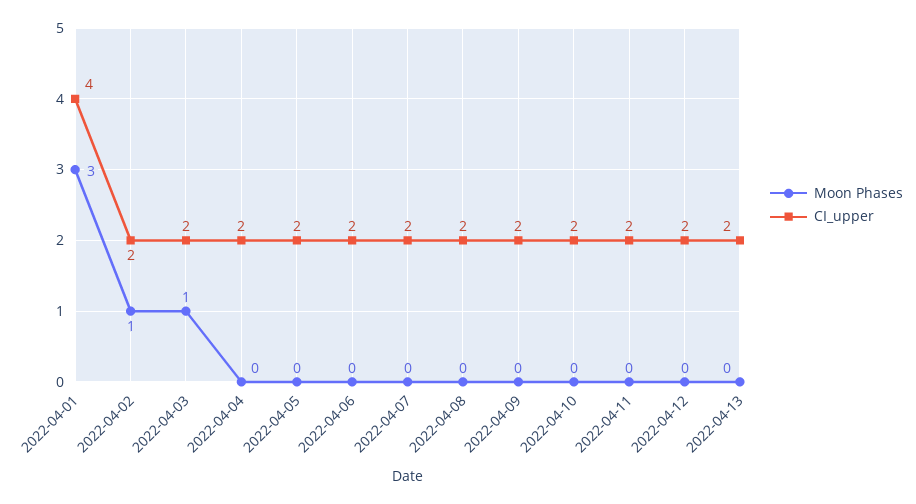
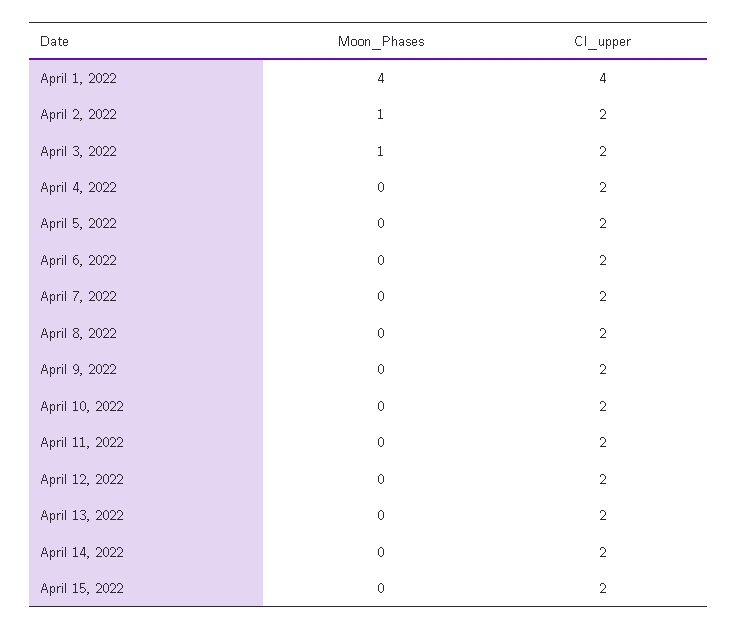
Moon Phases, 2022-04-01: 3 -> 4
Moon Phases, April 14, 2022: none -> 0
CI_upper, April 14, 2022: none -> 2
Moon Phases, April 15, 2022: none -> 0
CI_upper, April 15, 2022: none -> 2

